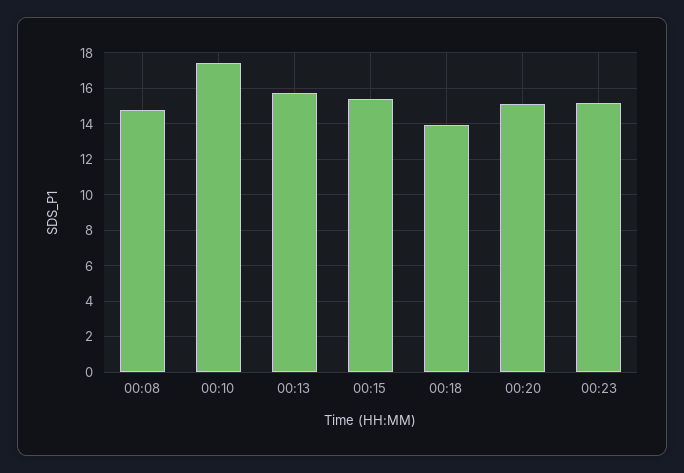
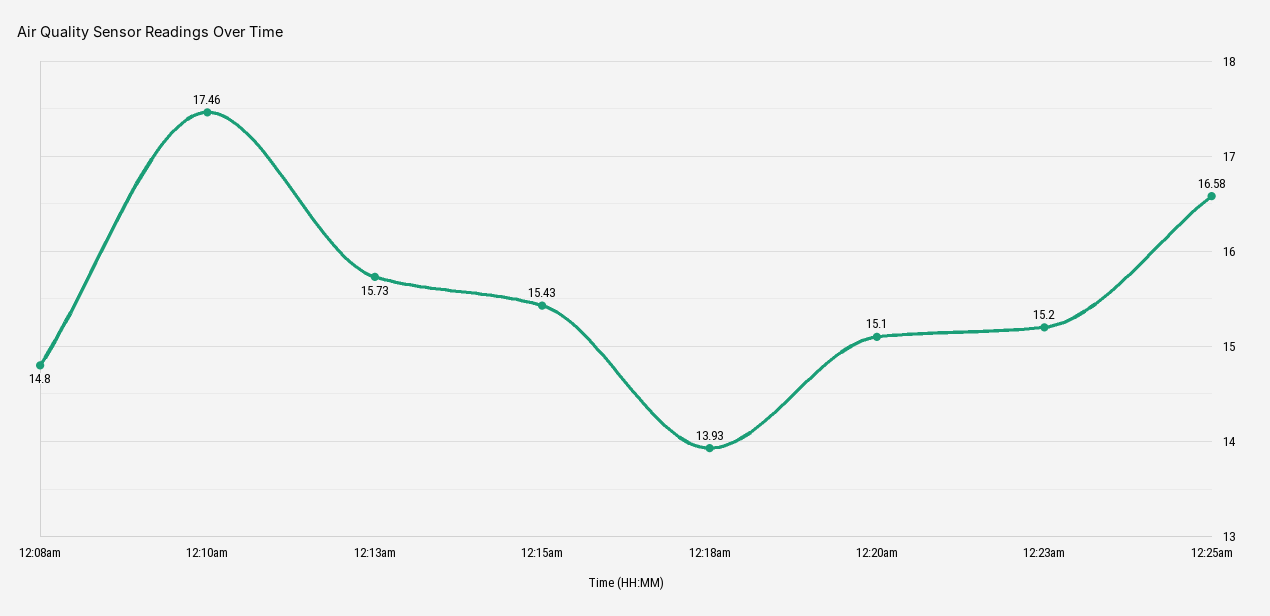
12:25am: none -> 16.58

